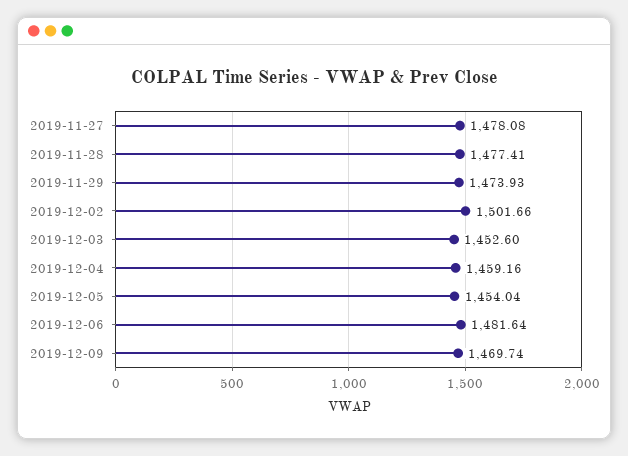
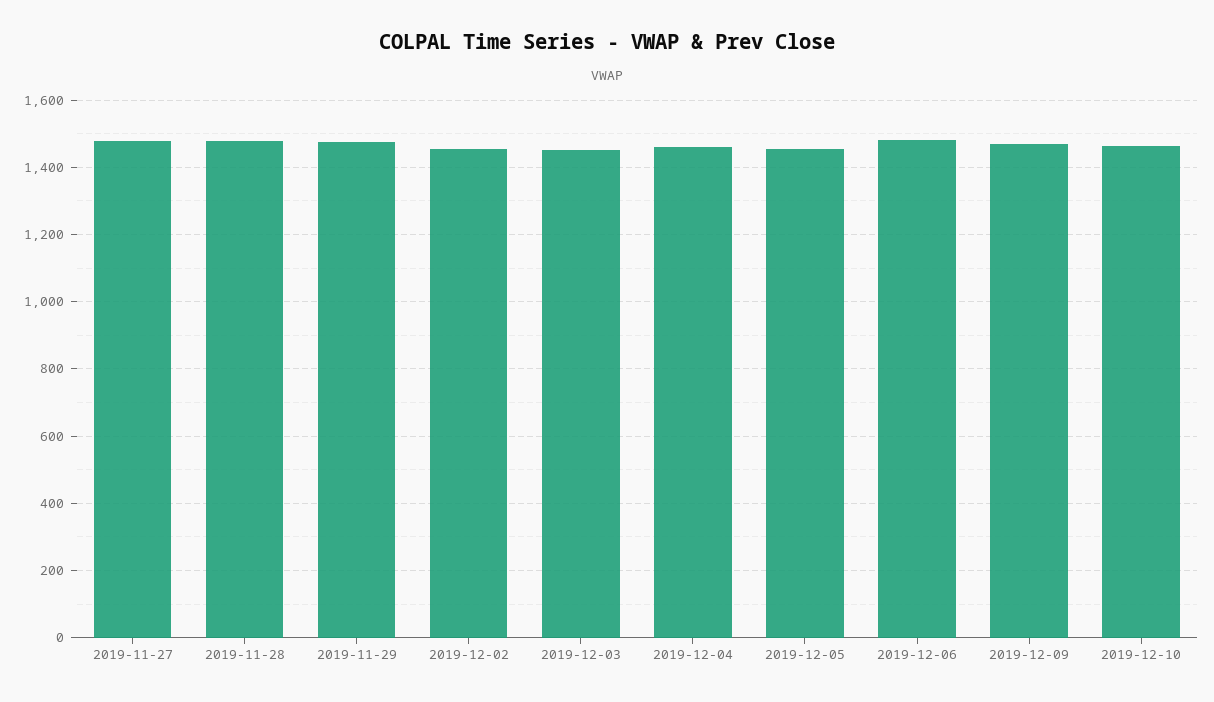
2019-12-02: 1501.66 -> 1460
2019-12-10: none -> 1460

